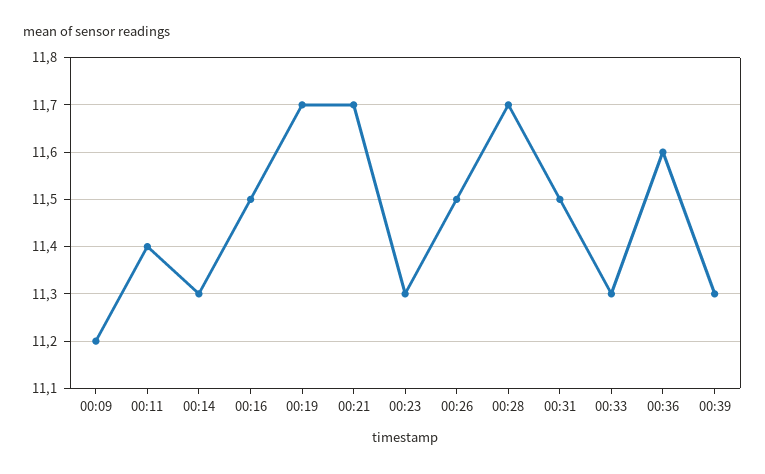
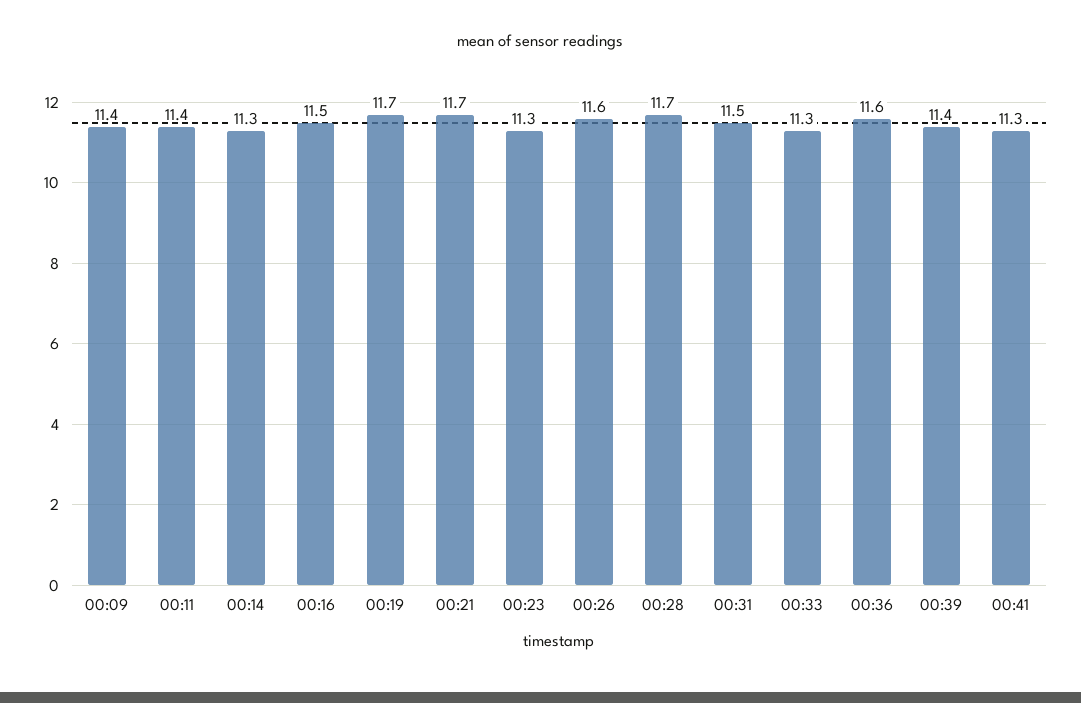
00:09: 11.2 -> 11.4
00:26: 11.5 -> 11.6
00:39: 11.3 -> 11.4
00:41: none -> 11.3

